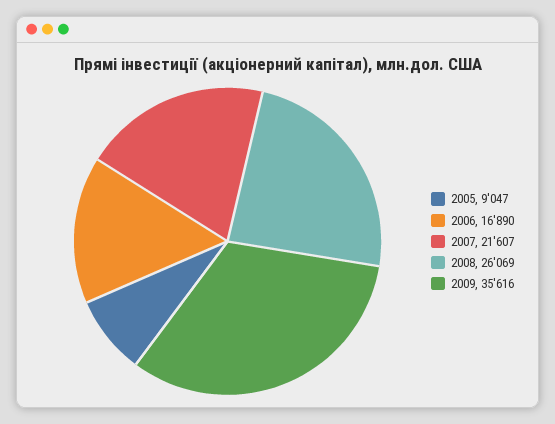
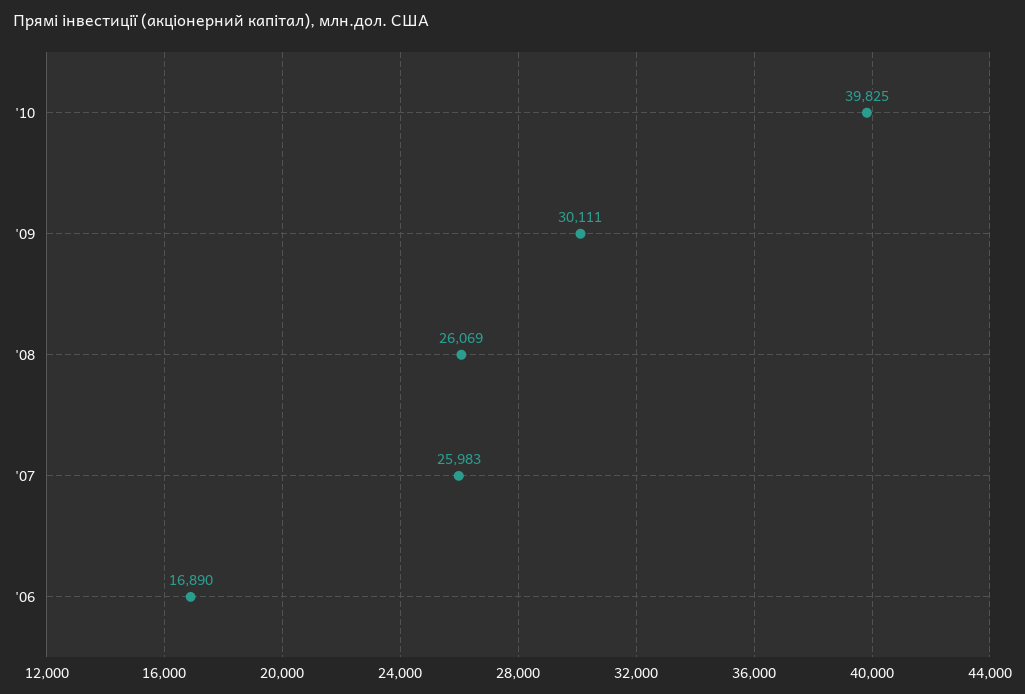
2005: 9047 -> none
2007: 21607 -> 25983
2009: 35616 -> 30111
'10: none -> 39825

